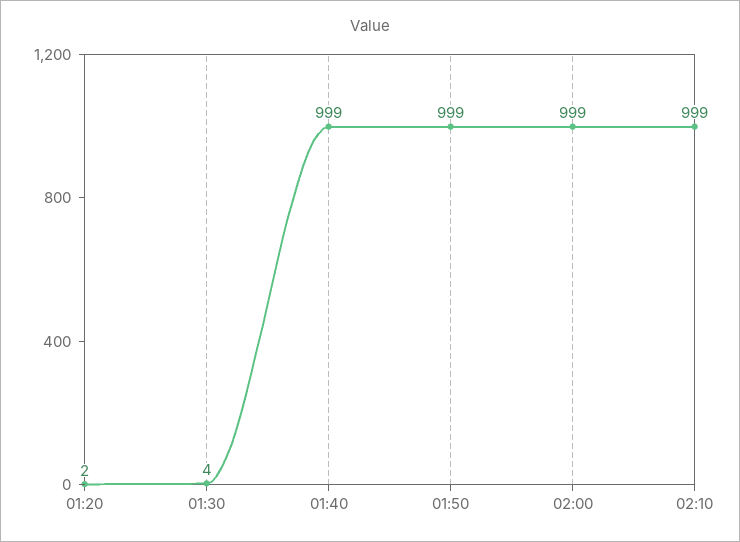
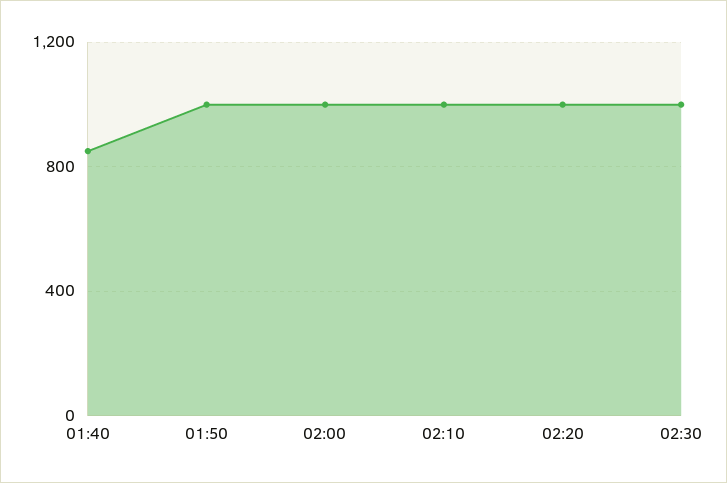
01:20: 2 -> none
01:30: 4 -> none
01:40: 999 -> 850
02:20: none -> 1000
02:30: none -> 1000

